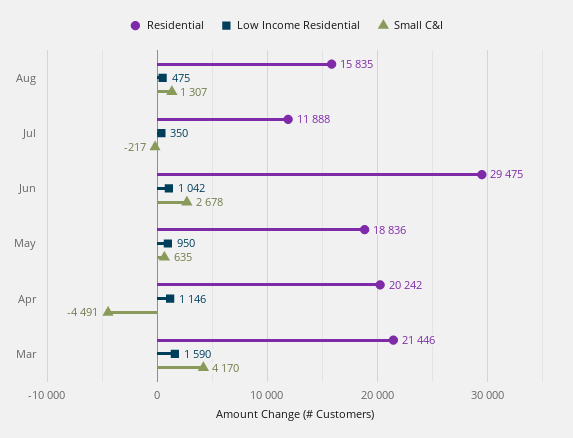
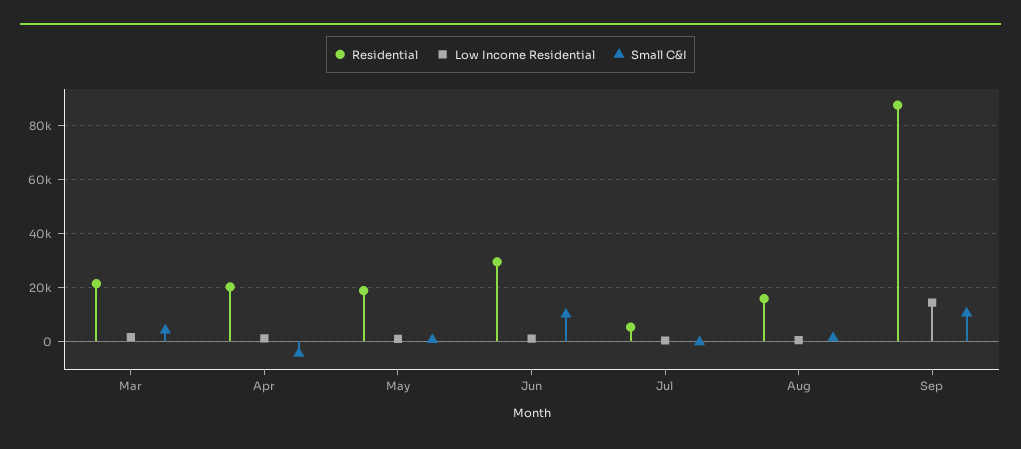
Residential, Jul: 11888 -> 5000
Small C&I, Jun: 2678 -> 10000
Residential, Sep: none -> 87500
Low Income Residential, Sep: none -> 15000
Small C&I, Sep: none -> 10000

